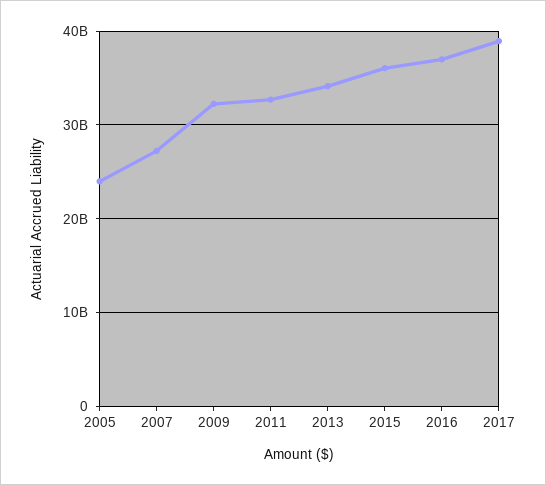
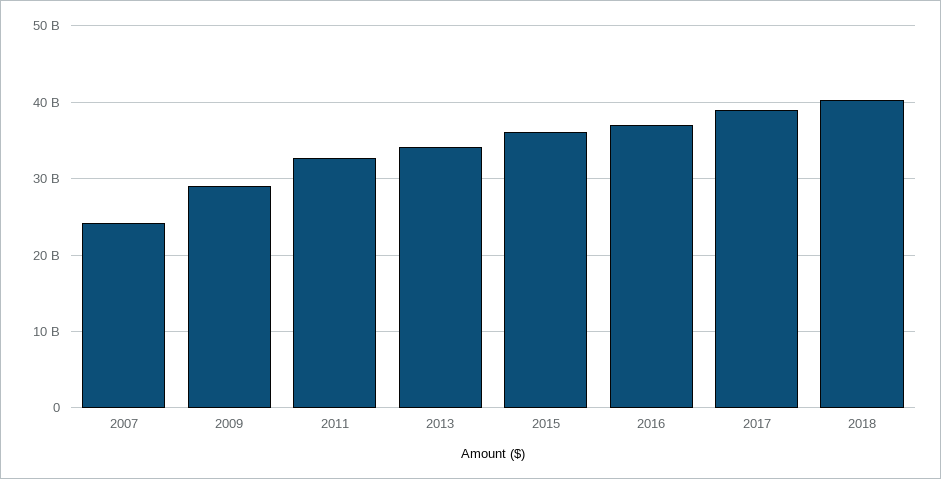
2005: 24000000000 -> none
2007: 27000000000 -> 24000000000
2009: 32000000000 -> 29000000000
2018: none -> 40000000000

